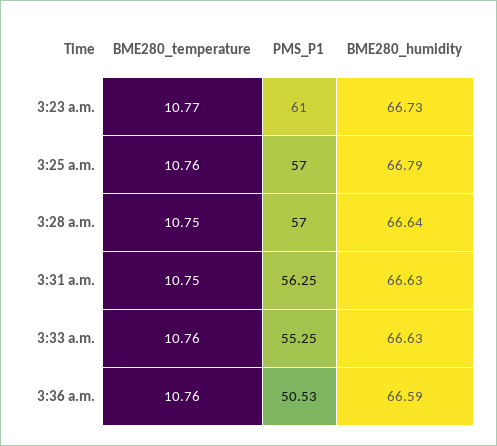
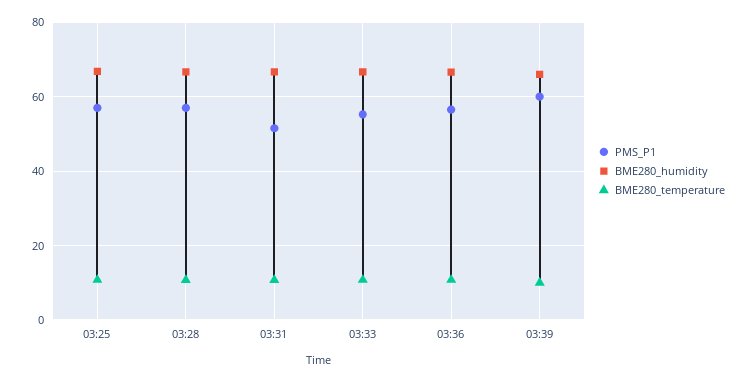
BME280_temperature, 3:23 a.m.: 10.77 -> none
PMS_P1, 3:23 a.m.: 61 -> none
BME280_humidity, 3:23 a.m.: 66.73 -> none
PMS_P1, 3:31 a.m.: 56.25 -> 52
PMS_P1, 3:36 a.m.: 50.53 -> 56
PMS_P1, 03:39: none -> 60
BME280_humidity, 03:39: none -> 66
BME280_temperature, 03:39: none -> 10

